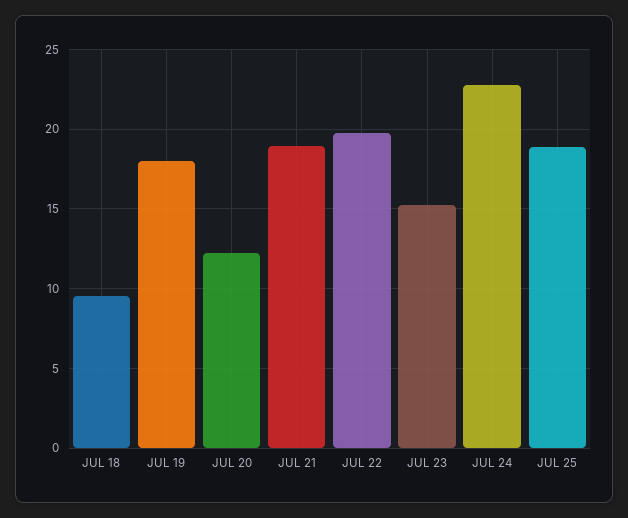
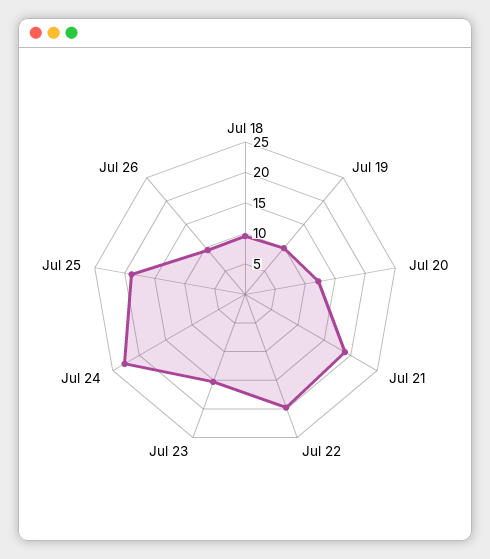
JUL 19: 18 -> 10
Jul 26: none -> 10

